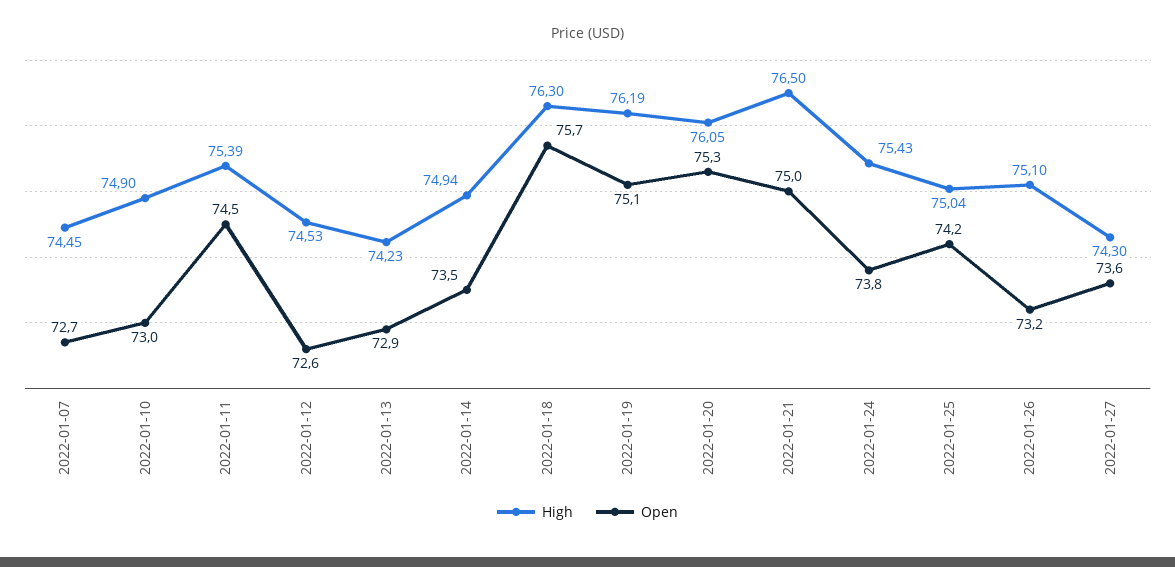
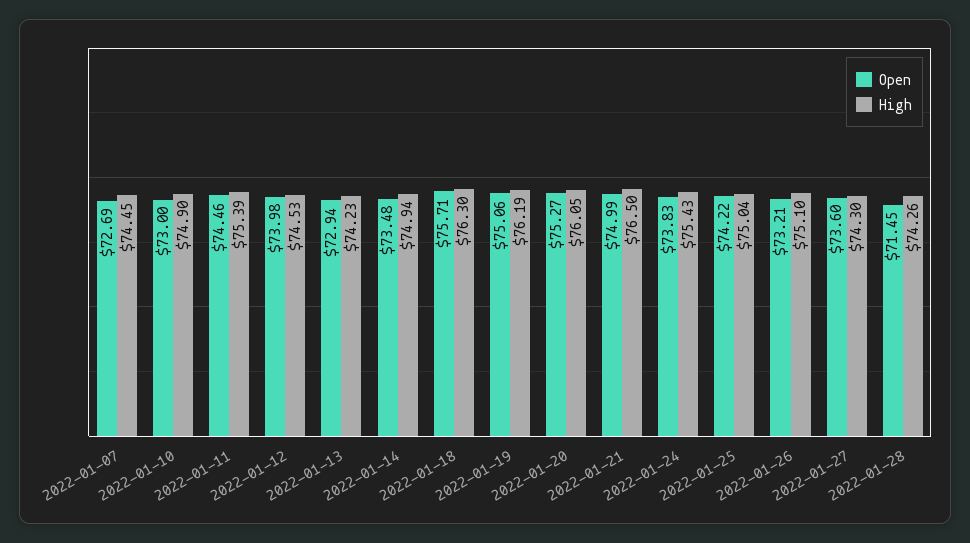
Open, 2022-01-12: 72.6 -> 73.98
Open, 2022-01-28: none -> 71.45
High, 2022-01-28: none -> 74.26

